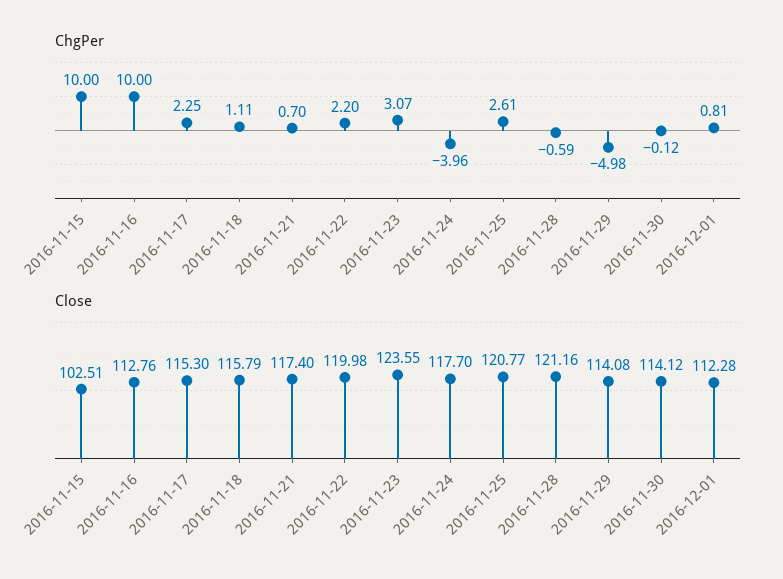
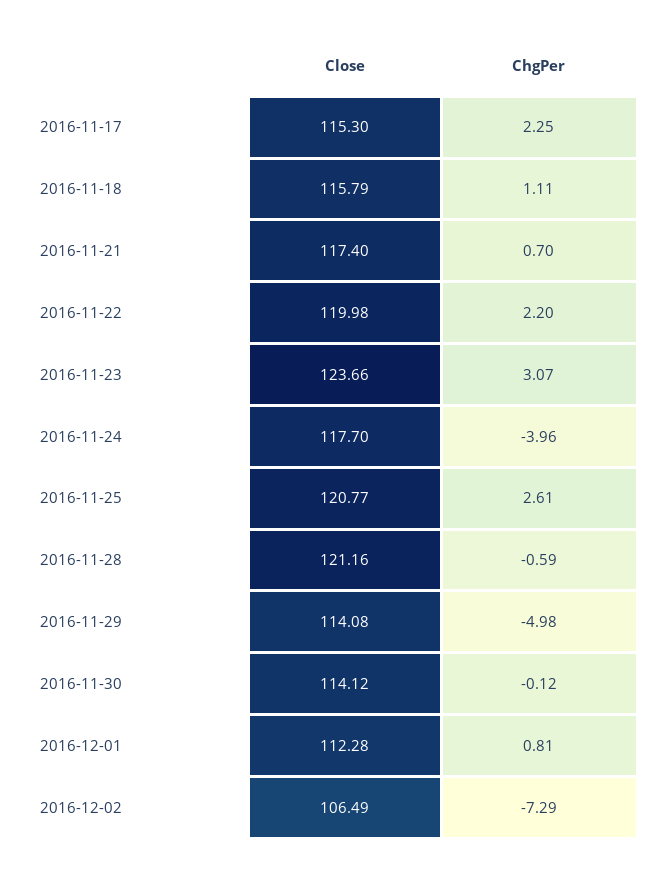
ChgPer, 2016-11-15: 10 -> none
ChgPer, 2016-11-16: 10 -> none
Close, 2016-11-15: 102.51 -> none
Close, 2016-11-16: 112.76 -> none
Close, 2016-11-23: 123.55 -> 123.66
Close, 2016-12-02: none -> 106.49
ChgPer, 2016-12-02: none -> -7.29

